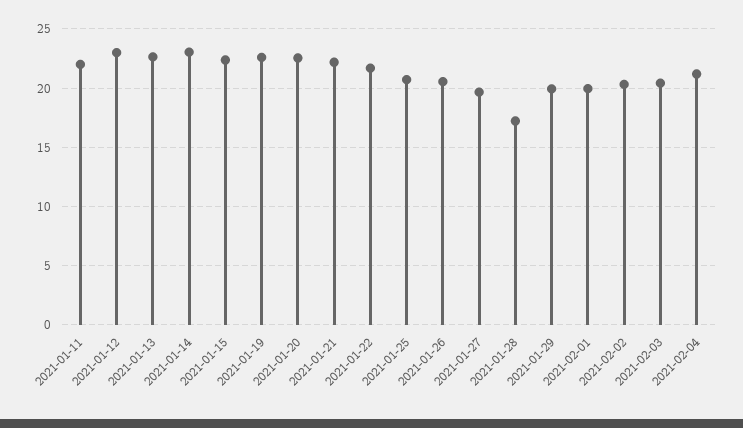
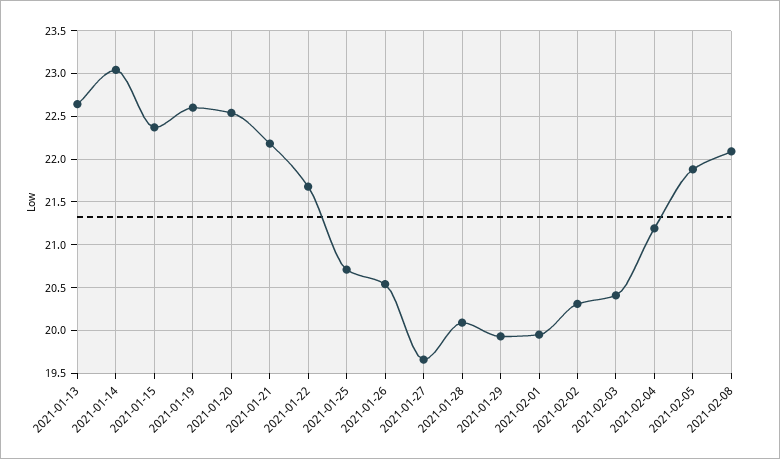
2021-01-11: 22 -> none
2021-01-12: 23 -> none
2021-01-28: 17 -> 20.1
2021-02-05: none -> 21.9
2021-02-08: none -> 22.1

